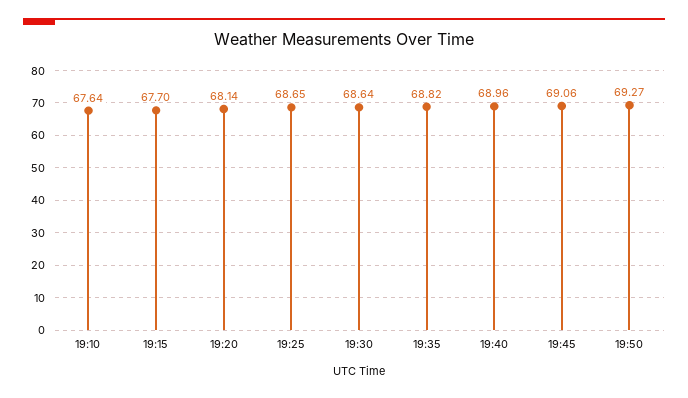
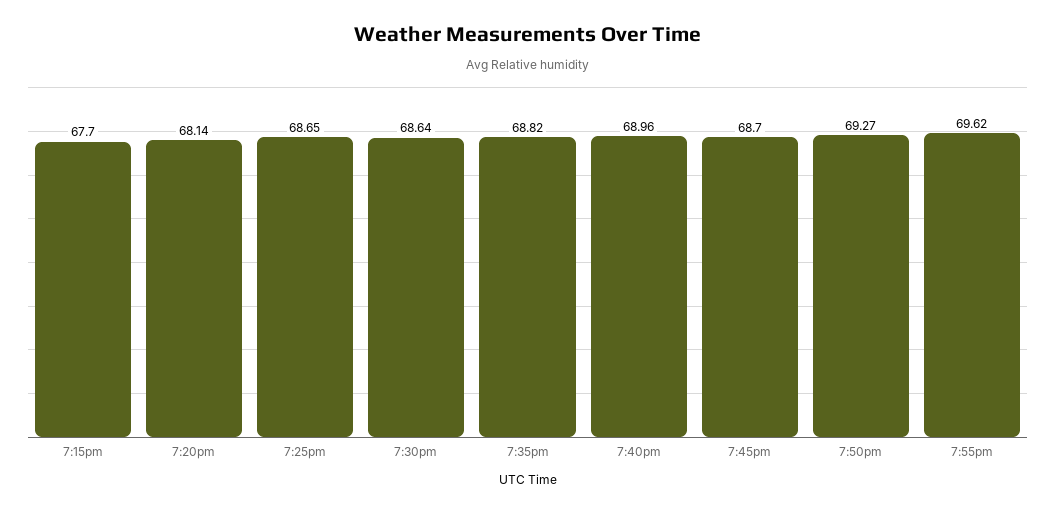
19:10: 67.64 -> none
19:45: 69.06 -> 68.7
7:55pm: none -> 69.62

